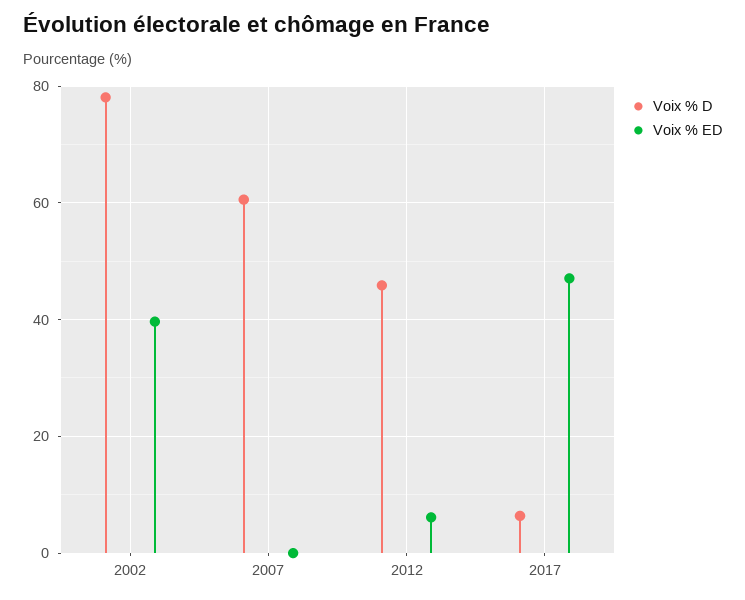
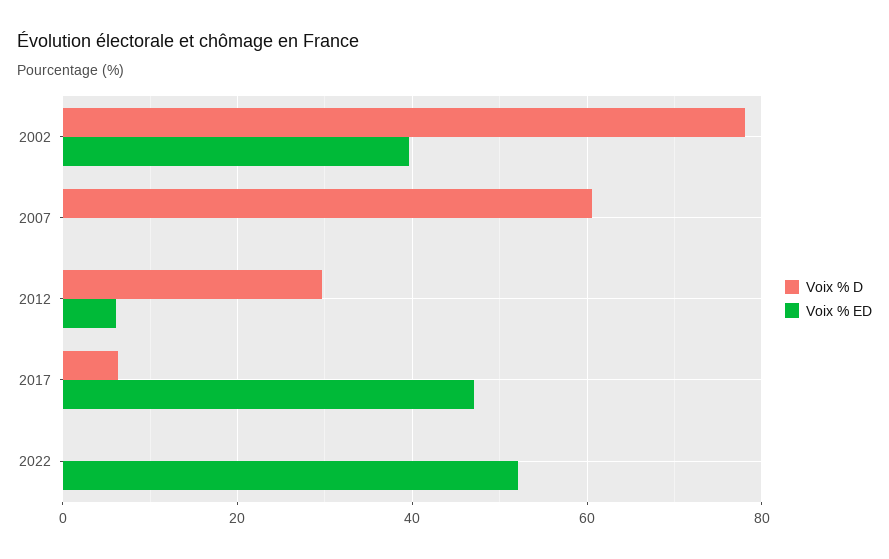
Voix % D, 2012: 46 -> 30
Voix % D, 2022: none -> 0
Voix % ED, 2022: none -> 52

